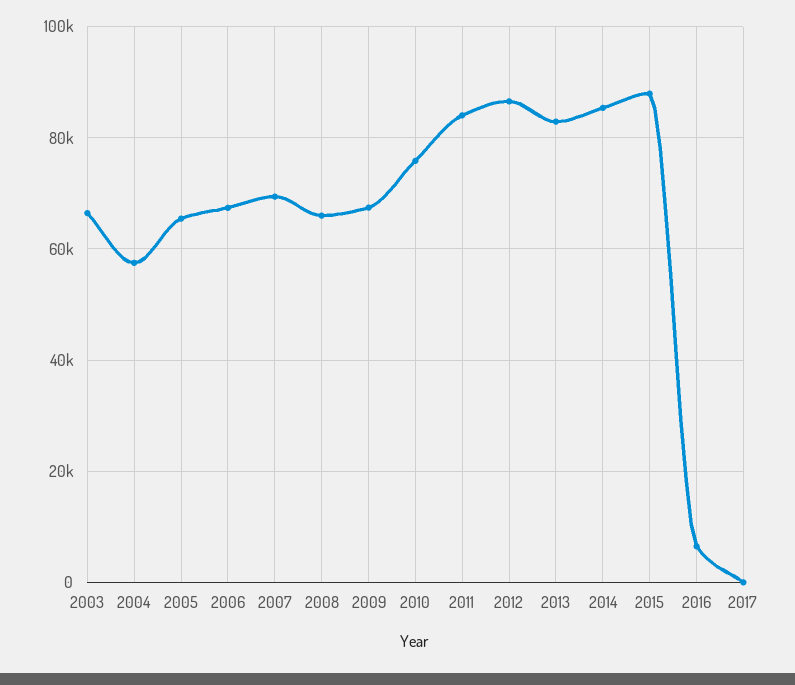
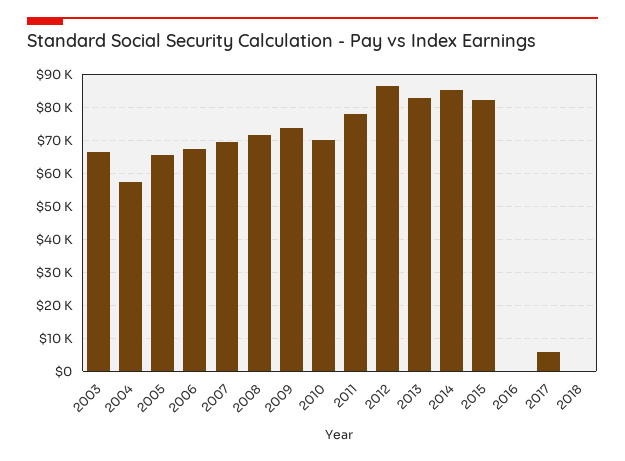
2008: 66000 -> 72000
2009: 68000 -> 74000
2010: 76000 -> 70000
2011: 84000 -> 78000
2015: 88000 -> 82000
2016: 6000 -> 0
2017: 0 -> 6000
2018: none -> 0

